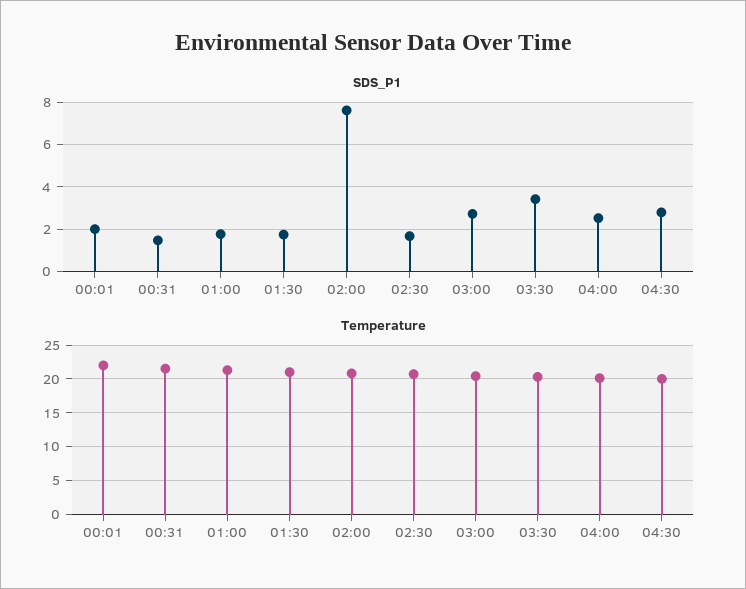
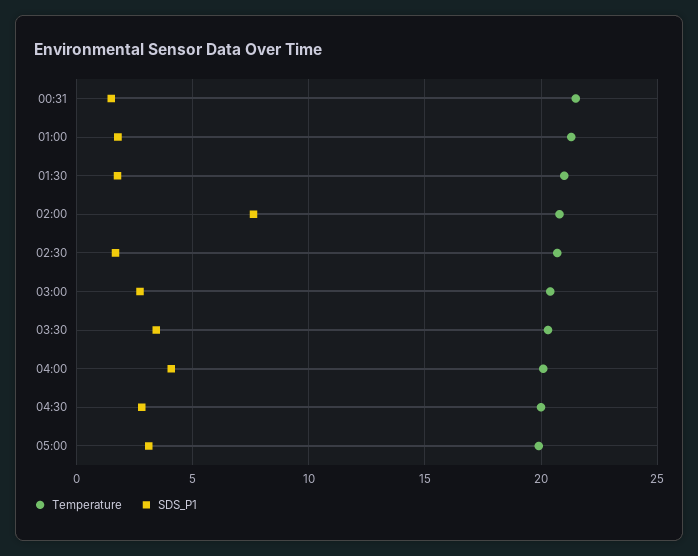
SDS_P1, 00:01: 2 -> none
SDS_P1, 04:00: 2.5 -> 4
Temperature, 00:01: 22 -> none
Temperature, 05:00: none -> 20
SDS_P1, 05:00: none -> 3

